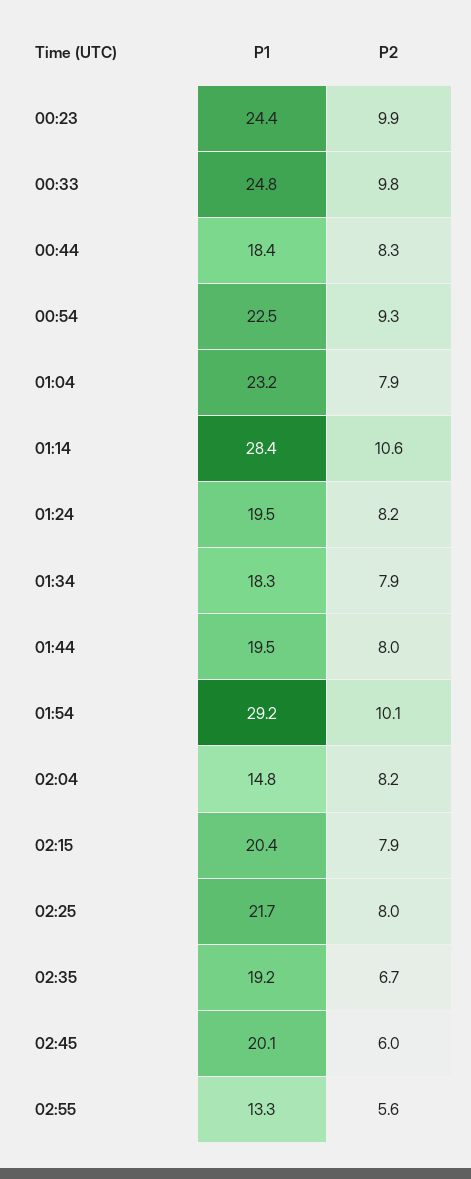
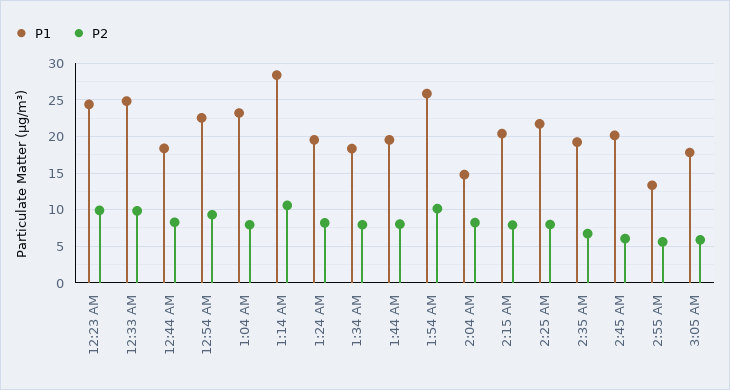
P1, 01:54: 29.2 -> 26
P1, 3:05 AM: none -> 18
P2, 3:05 AM: none -> 6

